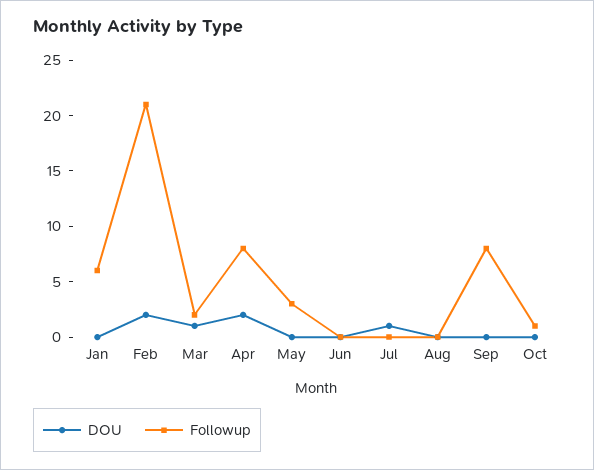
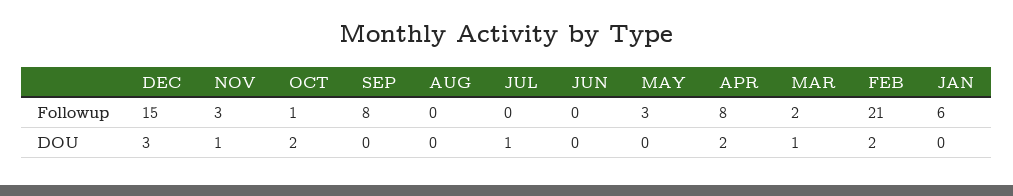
DOU, Oct: 0 -> 2
Followup, DEC: none -> 15
Followup, NOV: none -> 3
DOU, DEC: none -> 3
DOU, NOV: none -> 1

